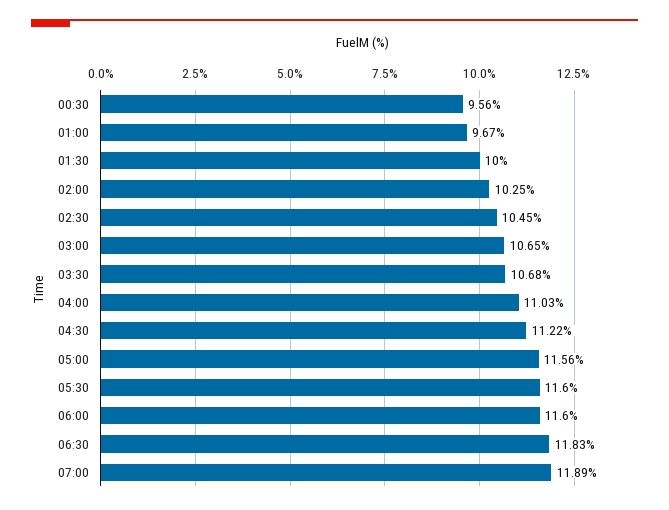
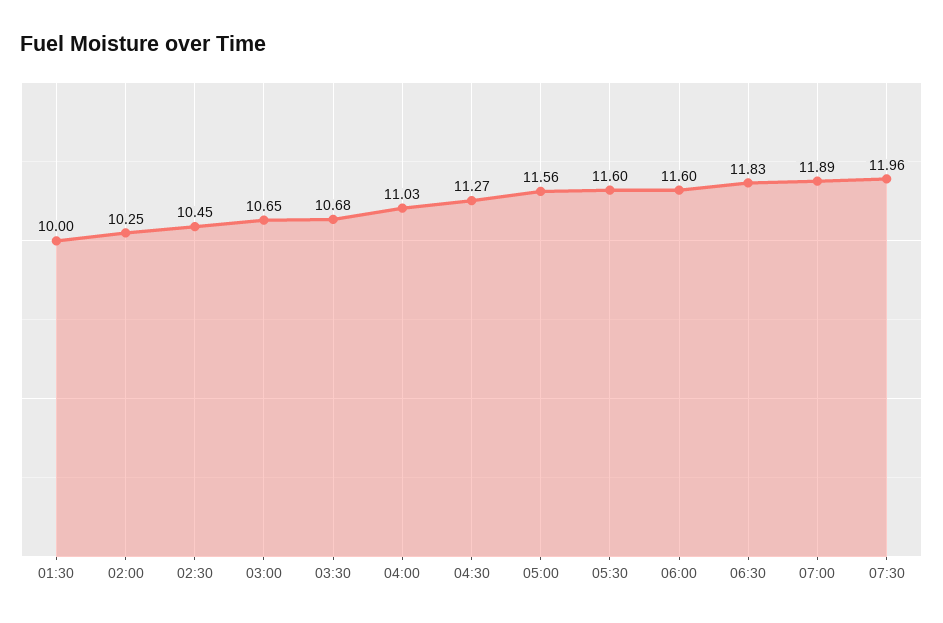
00:30: 9.56 -> none
01:00: 9.67 -> none
04:30: 11.22 -> 11.27
07:30: none -> 11.96

